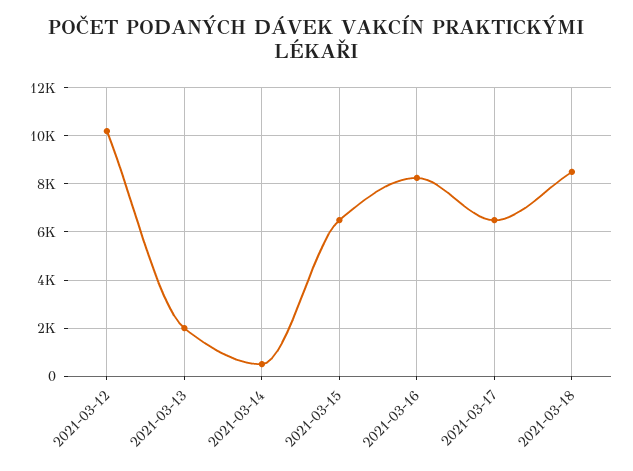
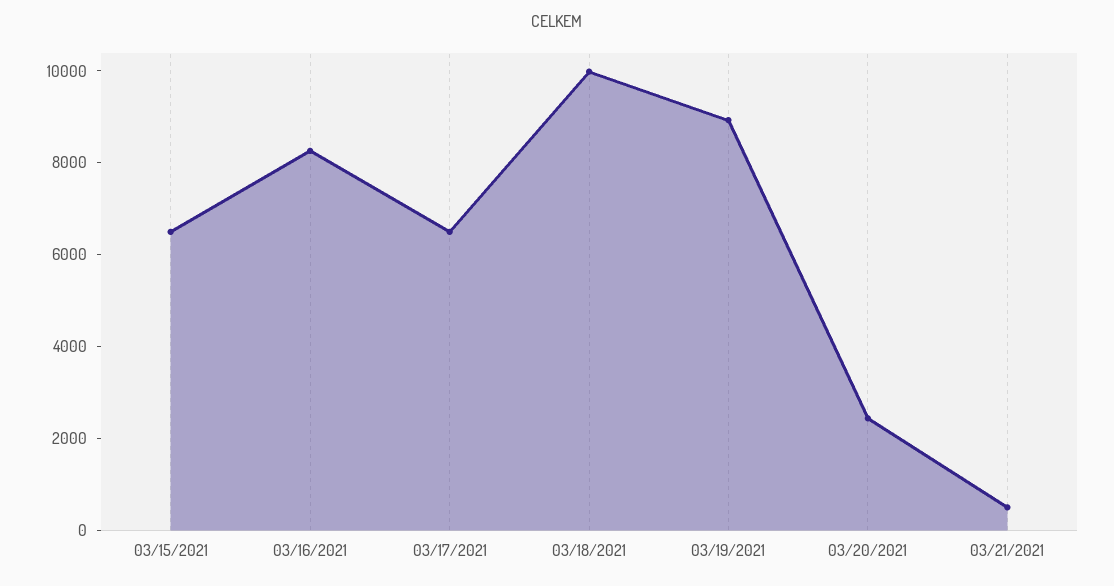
2021-03-12: 10250 -> none
2021-03-13: 2000 -> none
2021-03-14: 500 -> none
2021-03-18: 8500 -> 10000
03/19/2021: none -> 9000
03/20/2021: none -> 2500
03/21/2021: none -> 500

